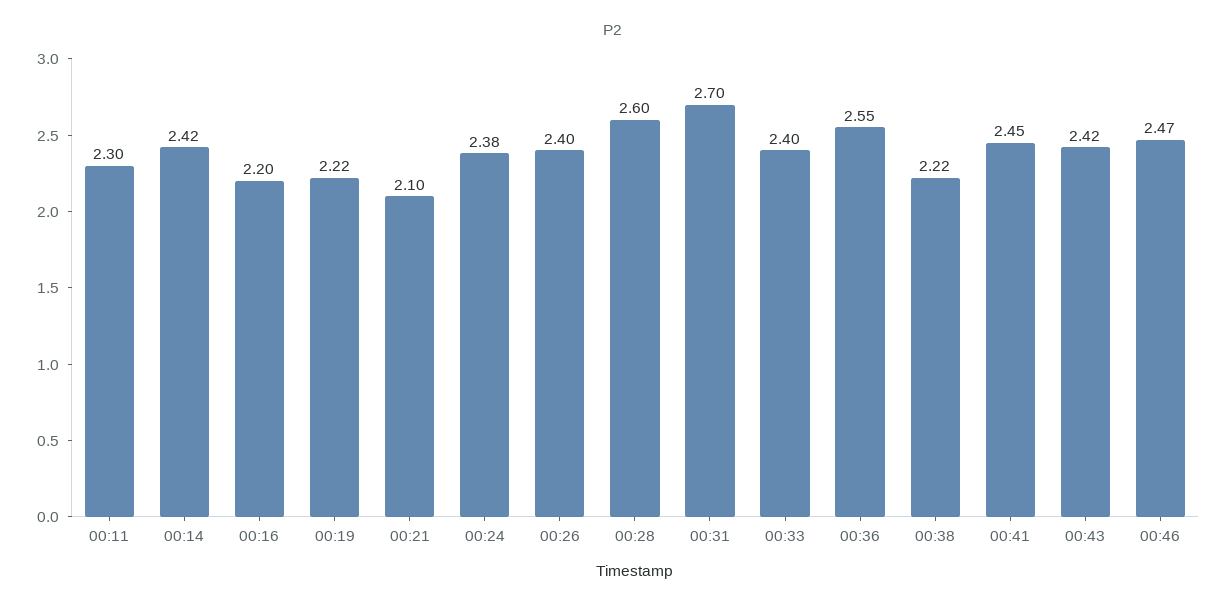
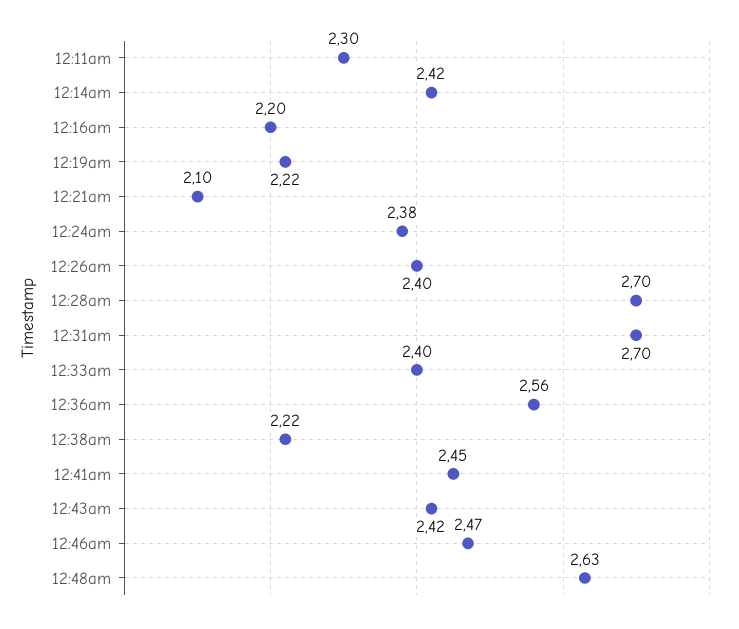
00:28: 2.6 -> 2.7
00:36: 2.55 -> 2.56
12:48am: none -> 2.63

